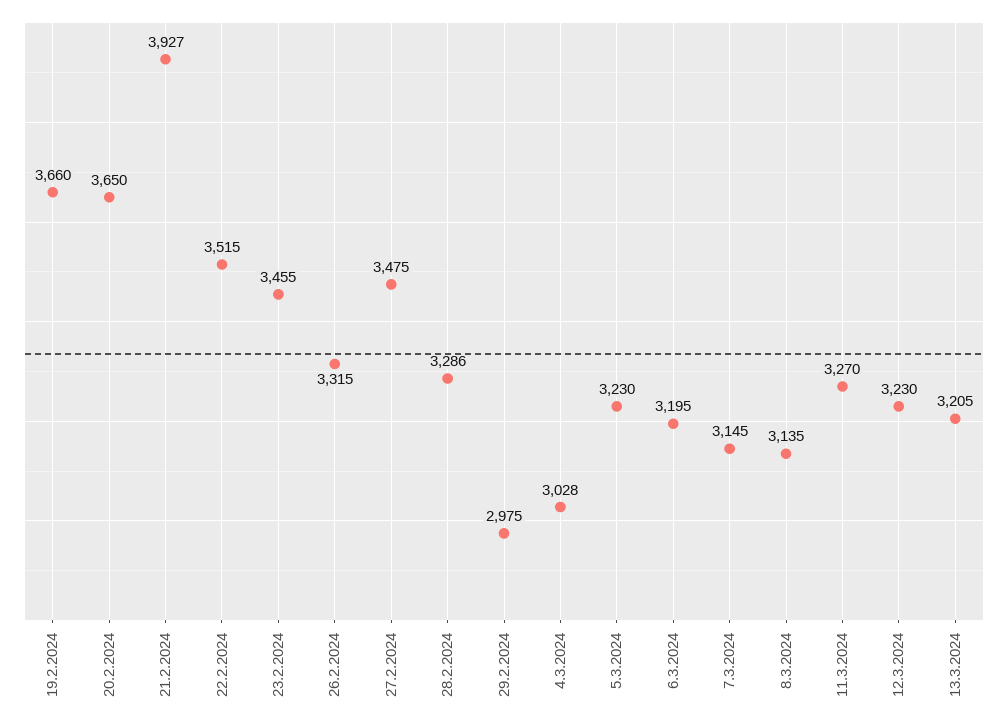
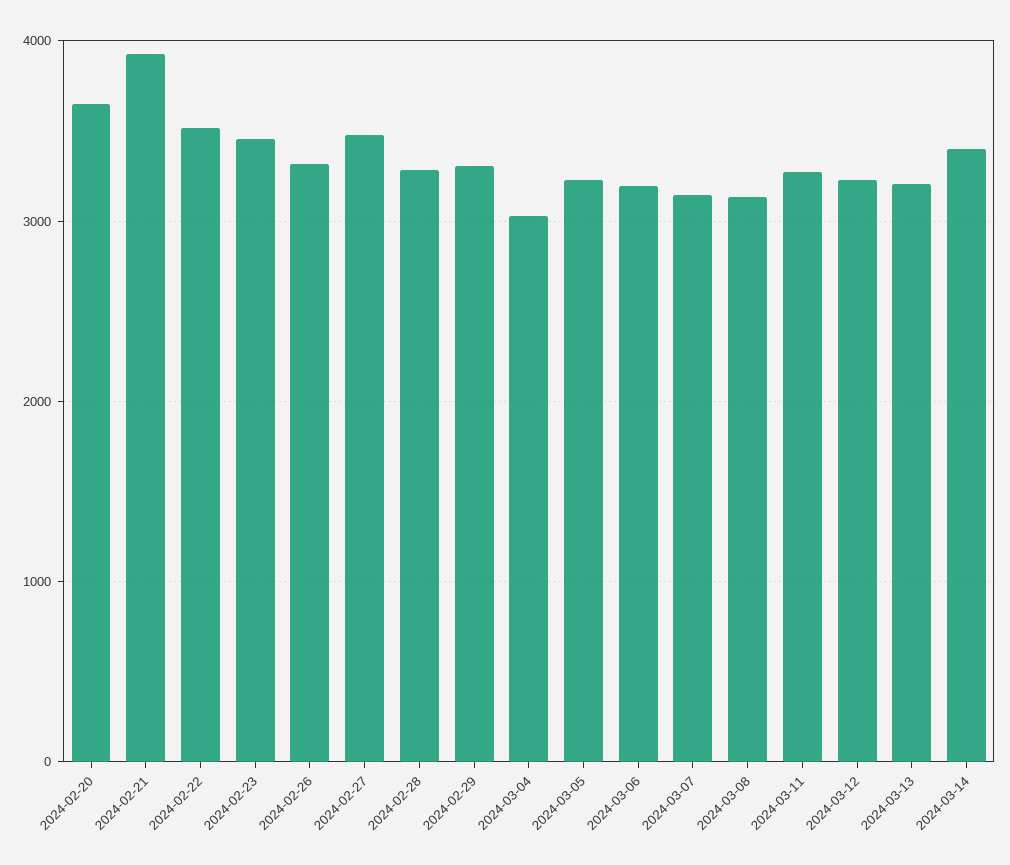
19.2.2024: 3660 -> none
29.2.2024: 2975 -> 3300
2024-03-14: none -> 3400

